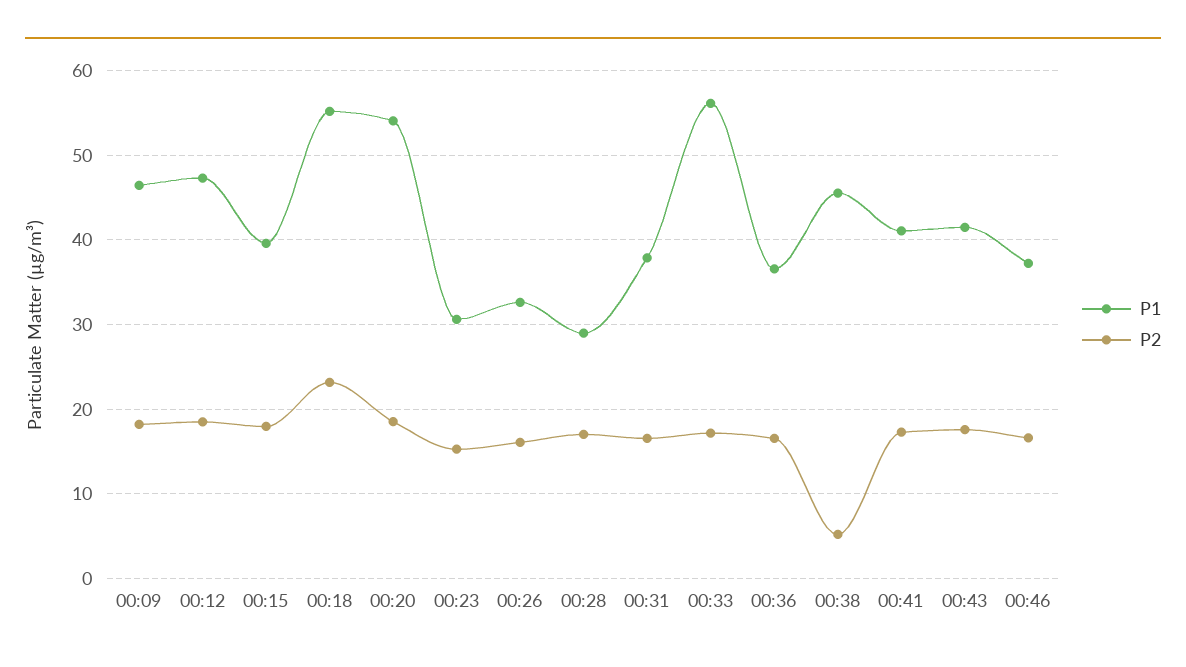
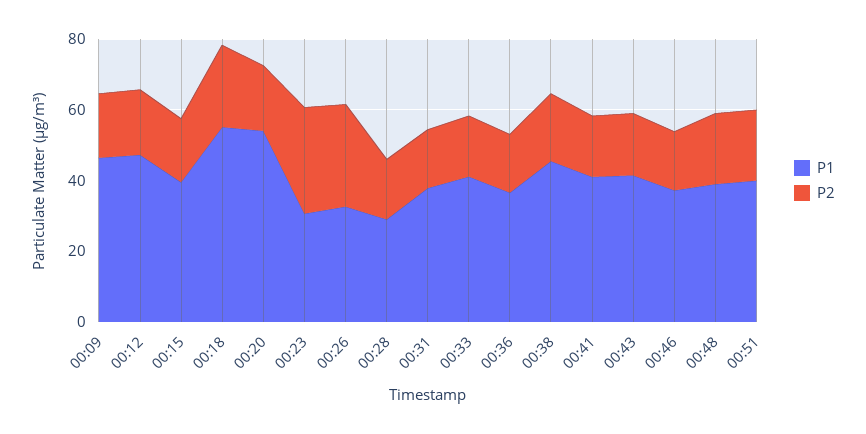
P2, 00:23: 15 -> 30
P2, 00:26: 16 -> 30
P1, 00:33: 56 -> 40
P2, 00:38: 5 -> 20
P1, 00:48: none -> 40
P2, 00:48: none -> 20
P1, 00:51: none -> 40
P2, 00:51: none -> 20

